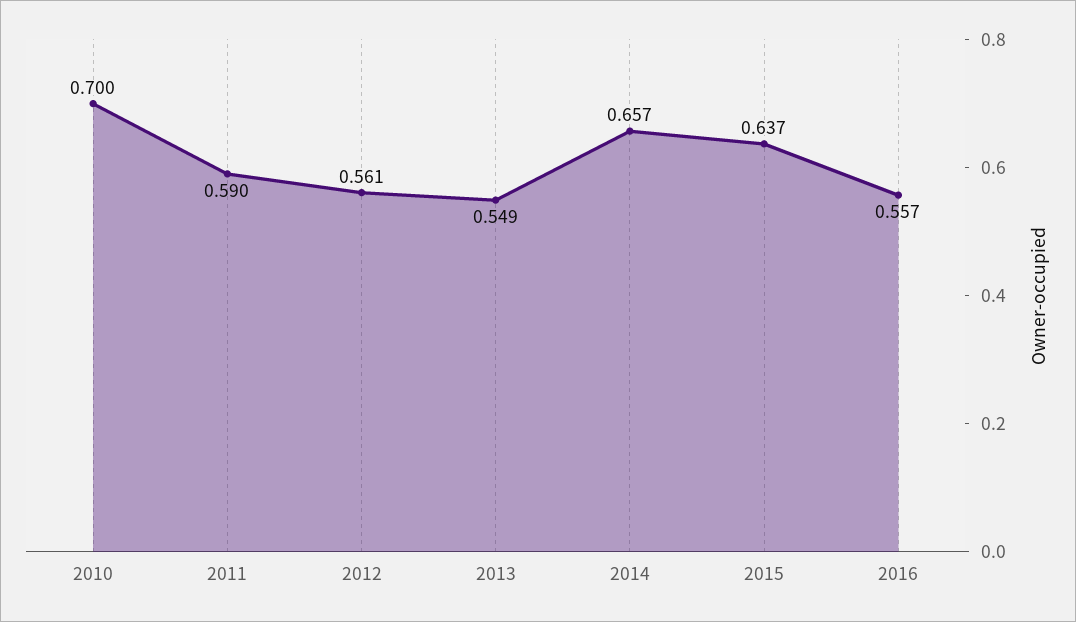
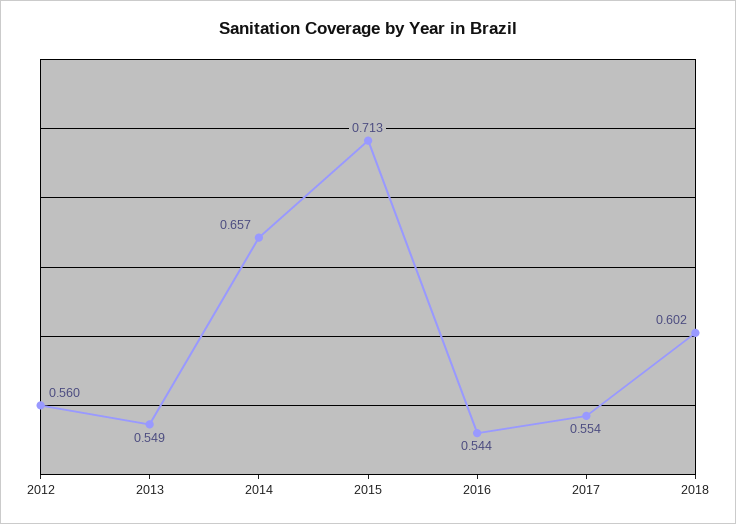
2010: 0.7 -> none
2011: 0.59 -> none
2012: 0.561 -> 0.56
2015: 0.637 -> 0.713
2016: 0.557 -> 0.544
2017: none -> 0.554
2018: none -> 0.602

